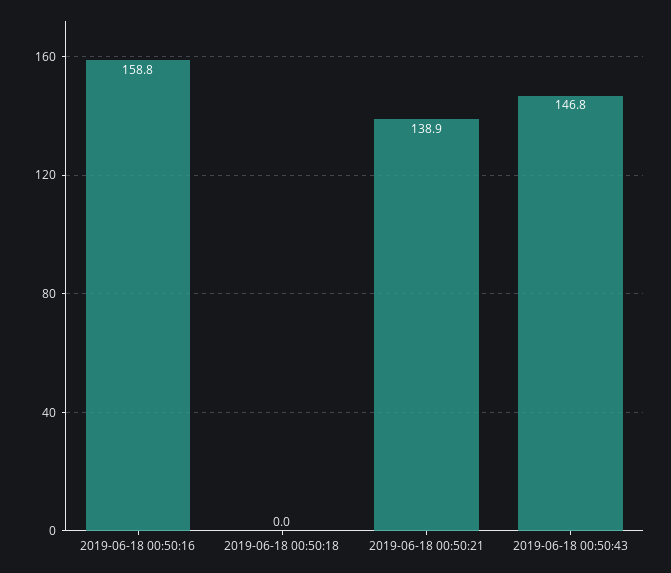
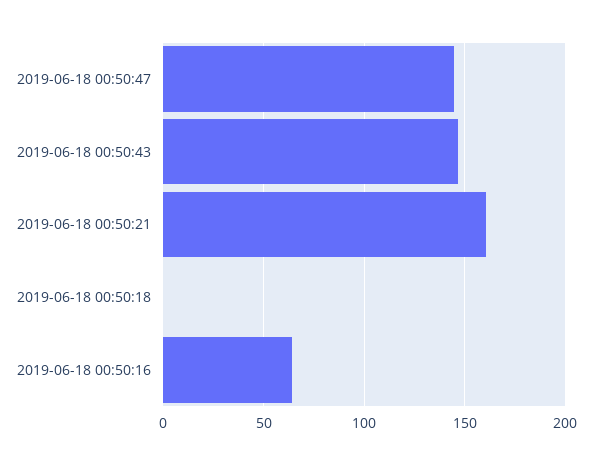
2019-06-18 00:50:16: 158.8 -> 65
2019-06-18 00:50:21: 138.9 -> 160
2019-06-18 00:50:47: none -> 145

